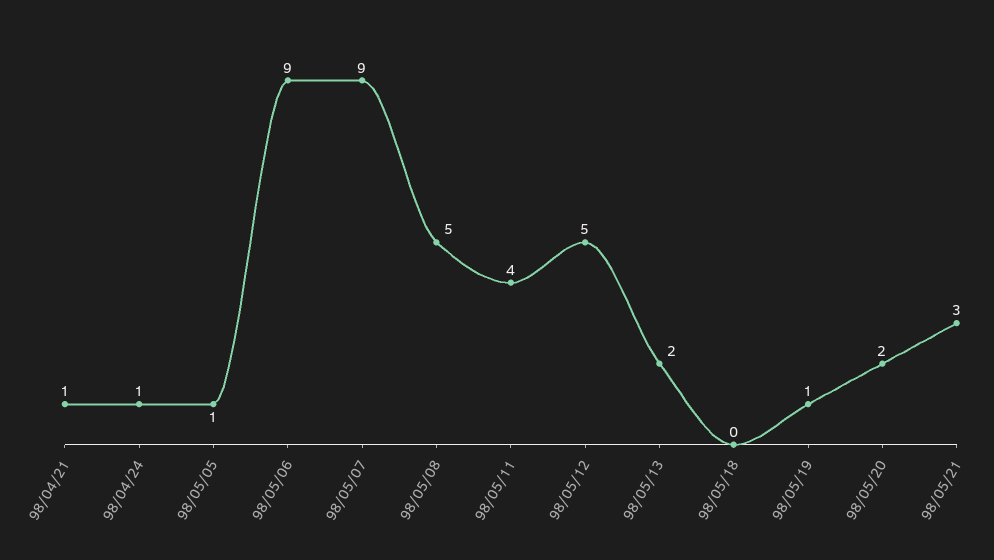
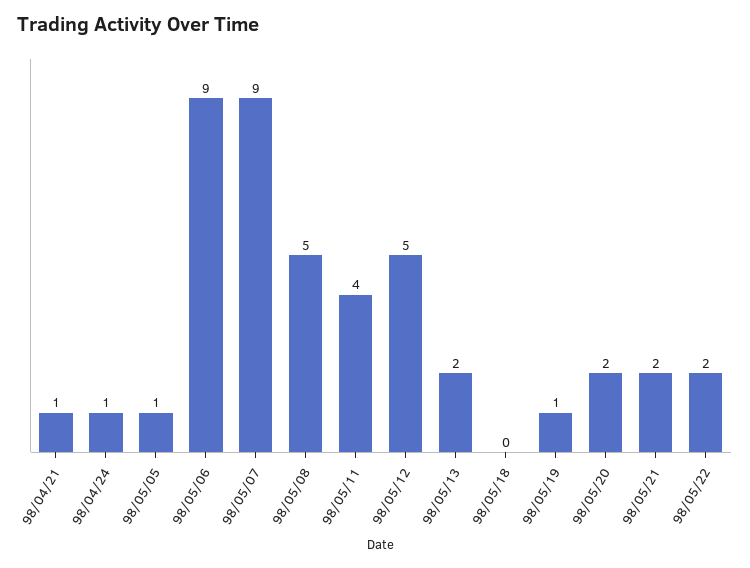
98/05/21: 3 -> 2
98/05/22: none -> 2

